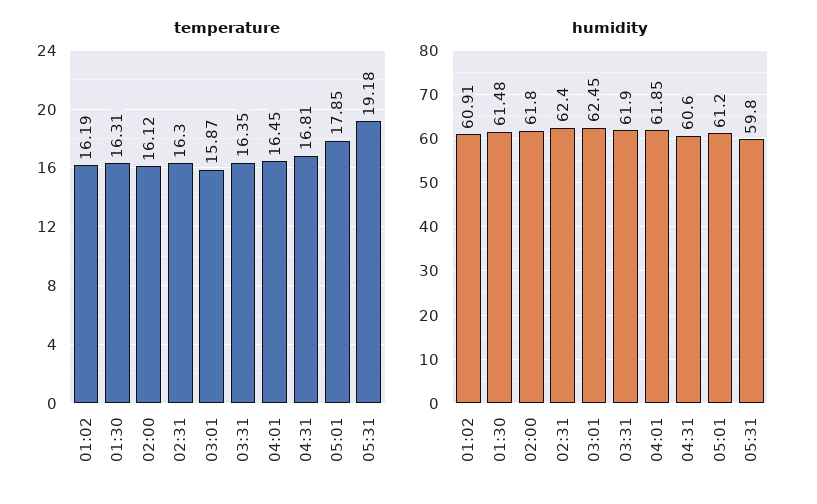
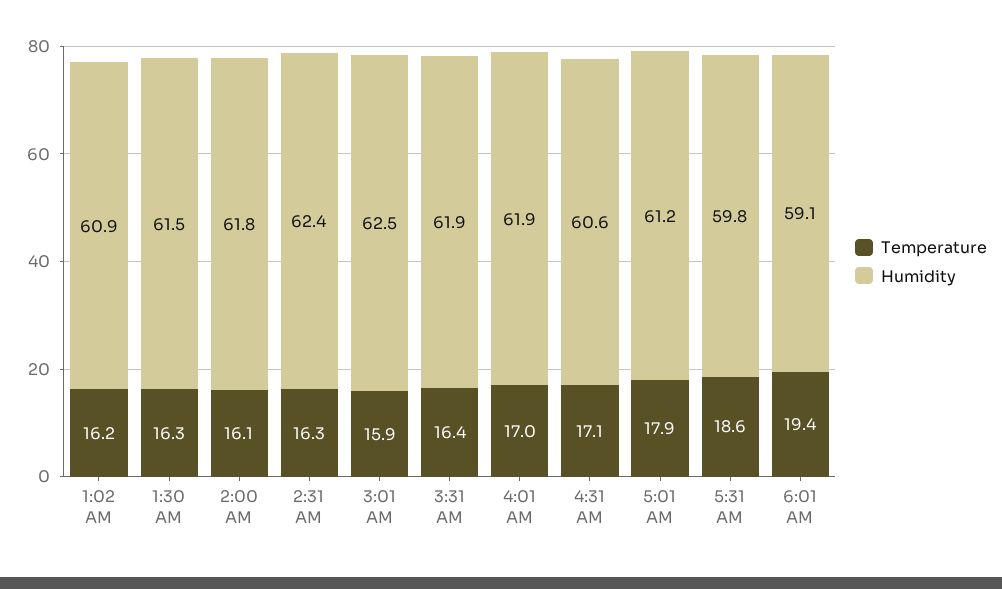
temperature, 04:01: 16.45 -> 17
temperature, 04:31: 16.81 -> 17.1
temperature, 05:31: 19.18 -> 18.6
temperature, 6:01 AM: none -> 19.4
humidity, 6:01 AM: none -> 59.1

